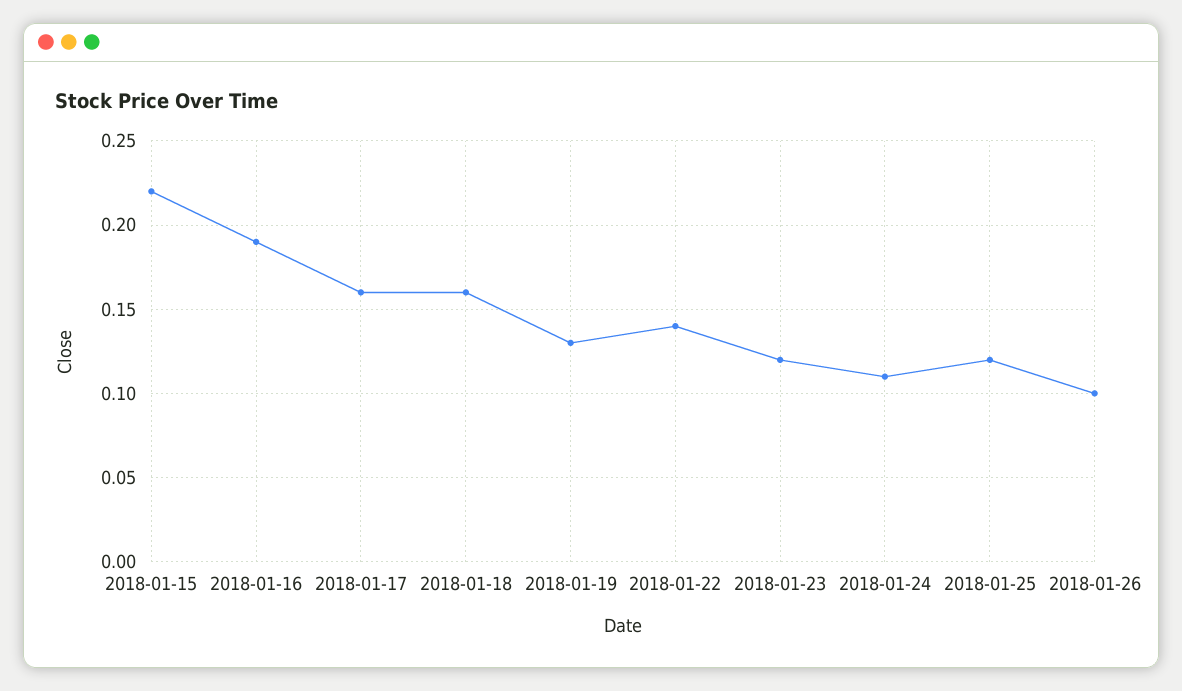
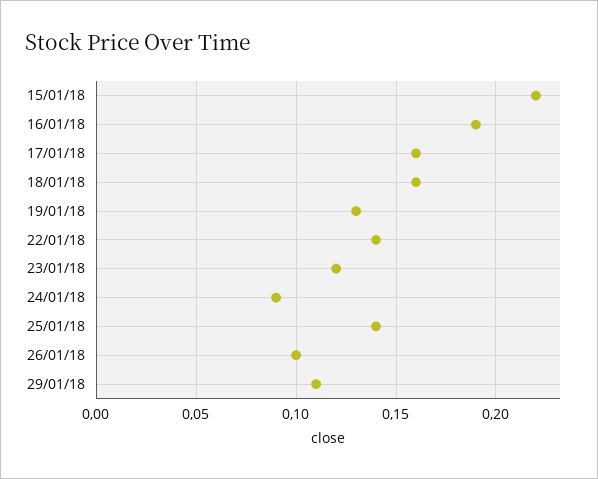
2018-01-24: 0.11 -> 0.09
2018-01-25: 0.12 -> 0.14
29/01/18: none -> 0.11

